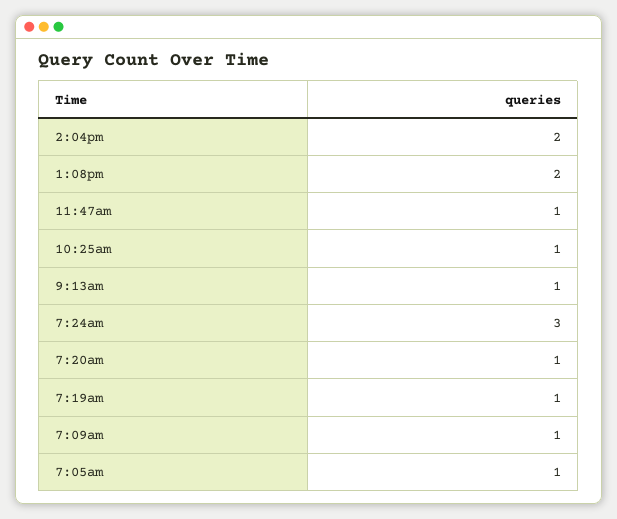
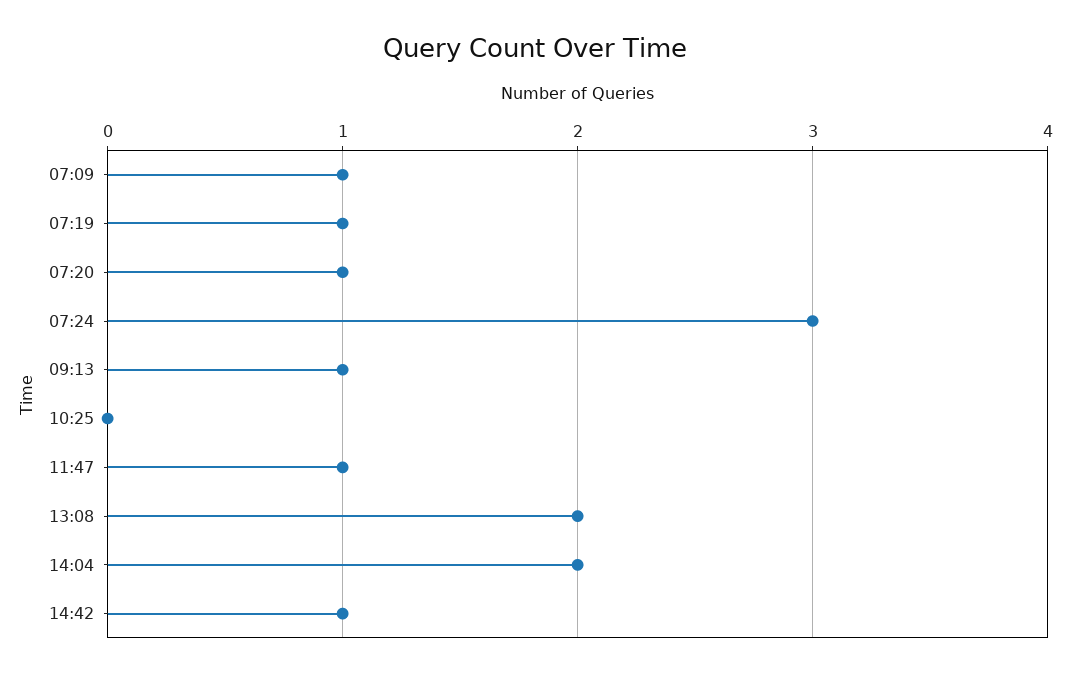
10:25am: 1 -> 0
7:05am: 1 -> none
14:42: none -> 1

